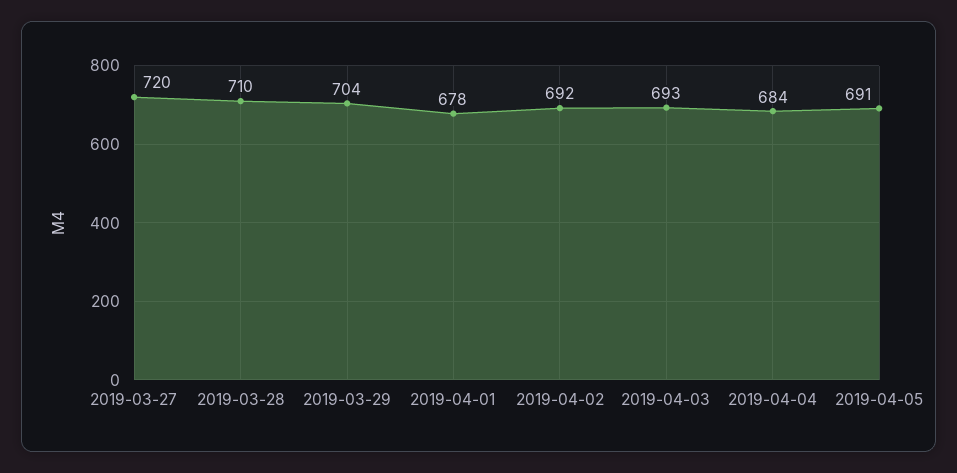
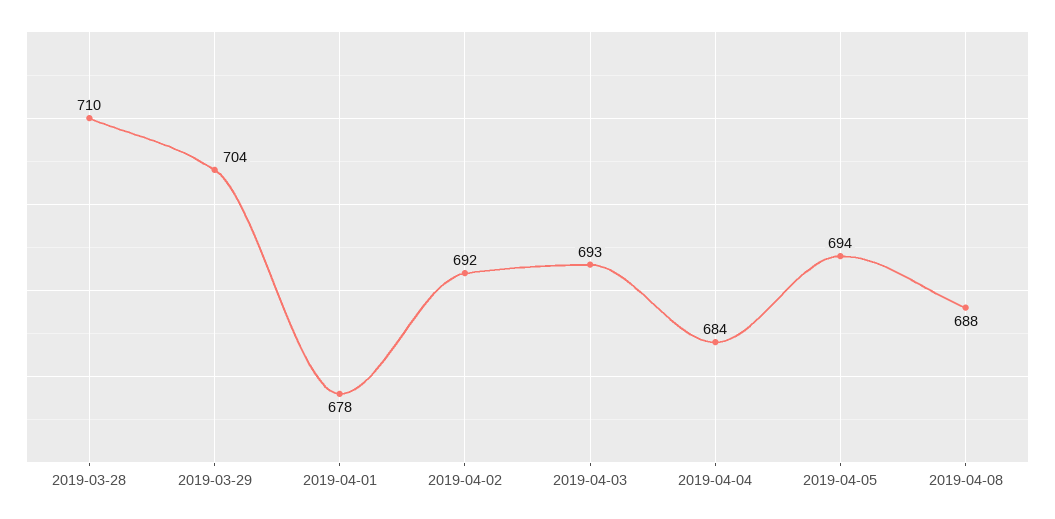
2019-03-27: 720 -> none
2019-04-05: 691 -> 694
2019-04-08: none -> 688

